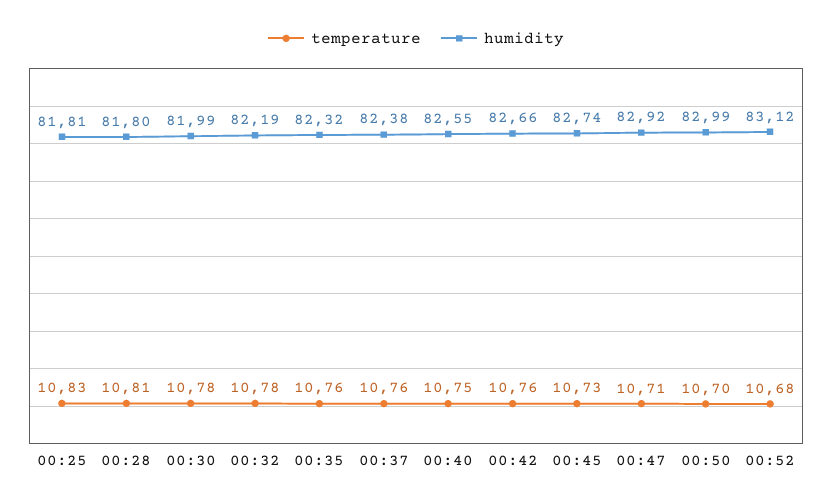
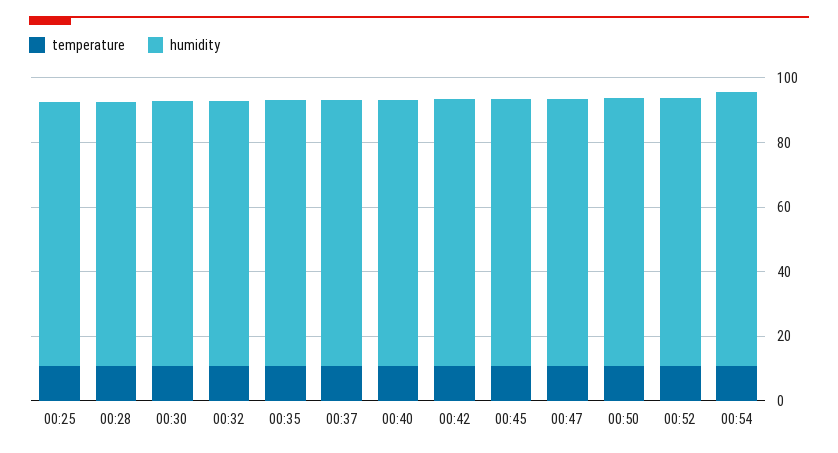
temperature, 00:54: none -> 10
humidity, 00:54: none -> 85

